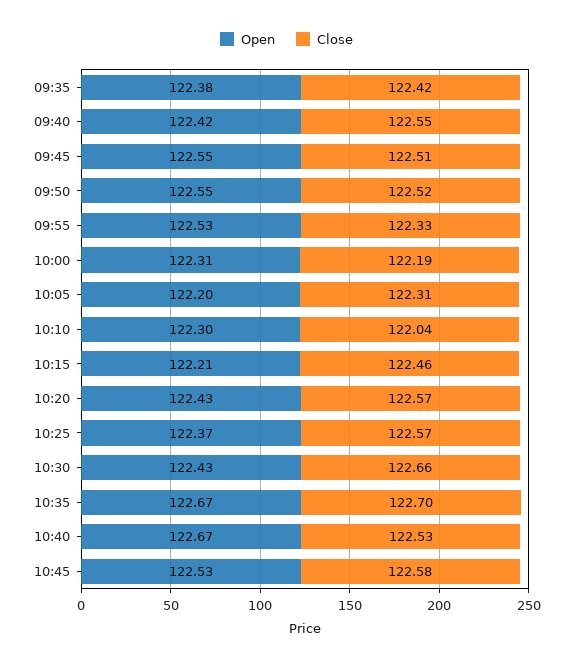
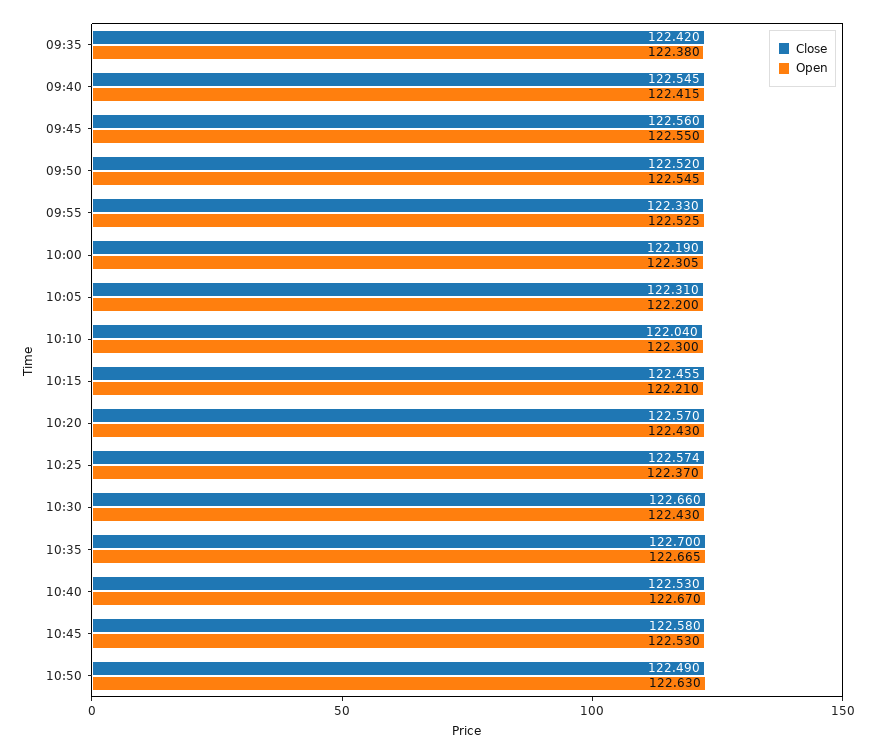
Close, 09:45: 122.51 -> 122.56
Close, 10:50: none -> 122.49
Open, 10:50: none -> 122.63

